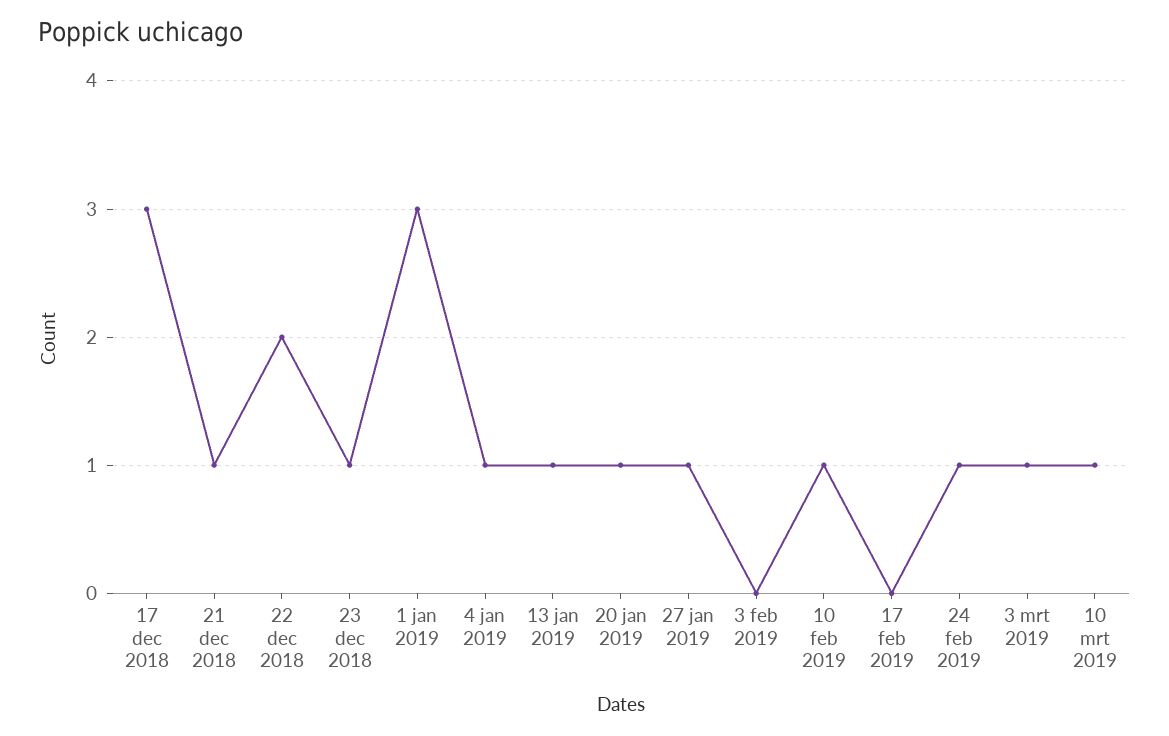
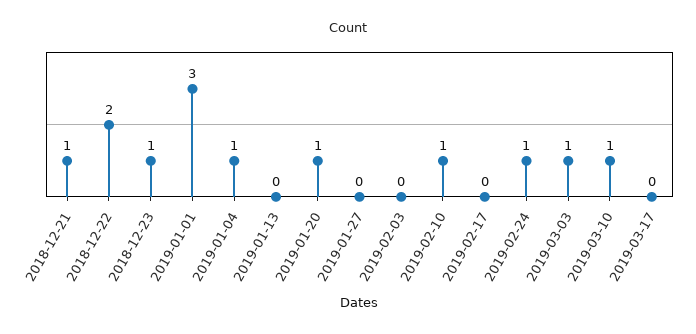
17 dec 2018: 3 -> none
13 jan 2019: 1 -> 0
27 jan 2019: 1 -> 0
2019-03-17: none -> 0

